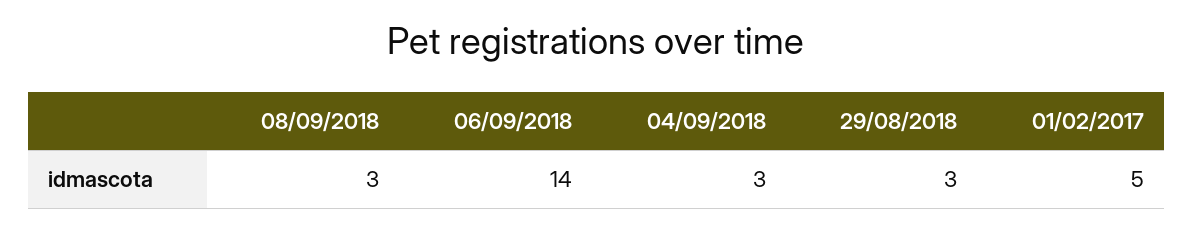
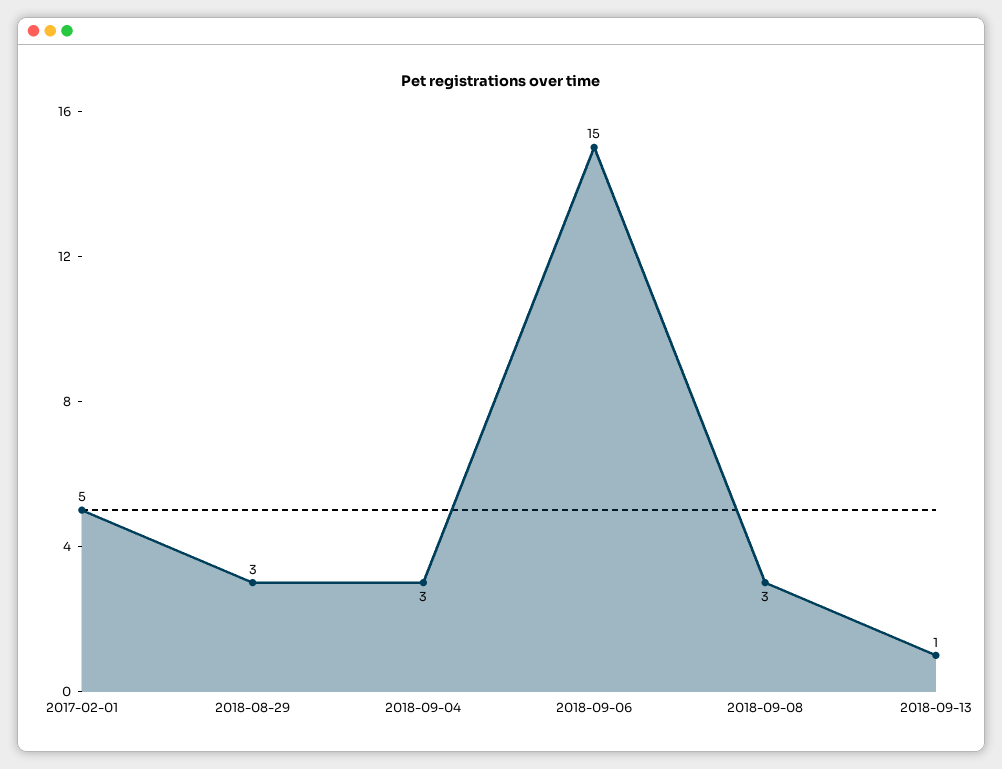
06/09/2018: 14 -> 15
2018-09-13: none -> 1

